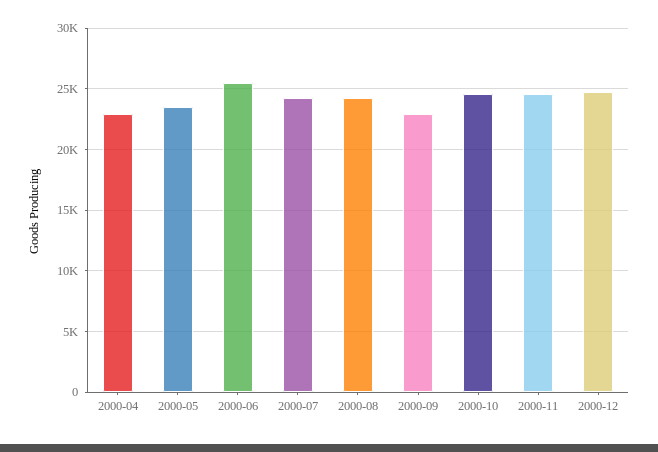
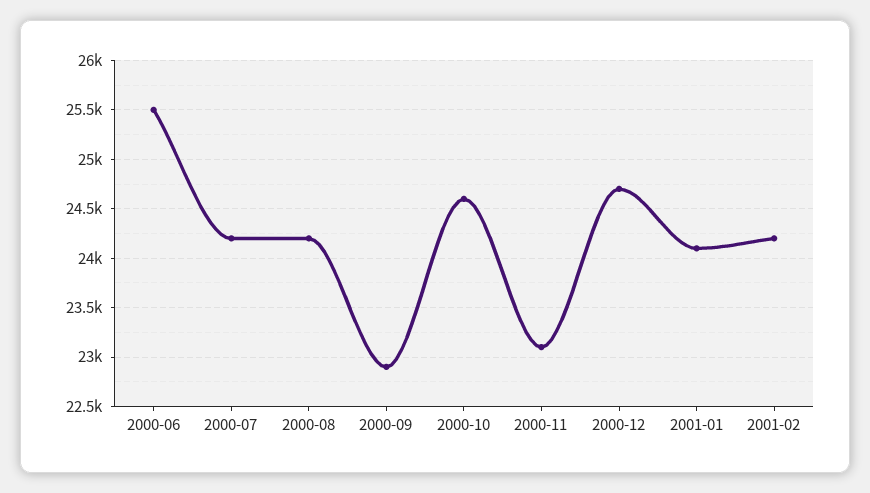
2000-04: 23000 -> none
2000-05: 23500 -> none
2000-11: 24500 -> 23100
2001-01: none -> 24100
2001-02: none -> 24200

